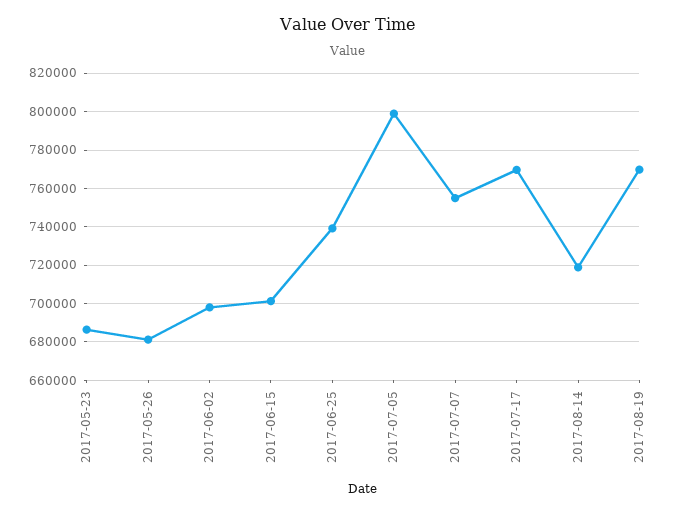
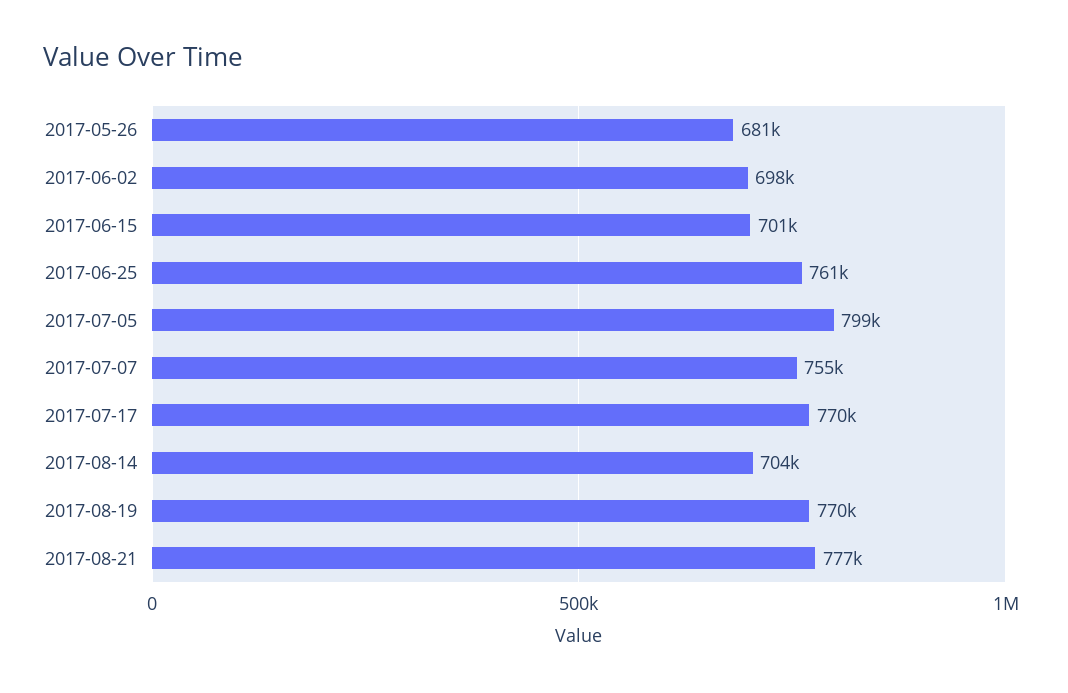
2017-05-23: 685000 -> none
2017-06-25: 740000 -> 761000
2017-08-14: 720000 -> 704000
2017-08-21: none -> 777000

